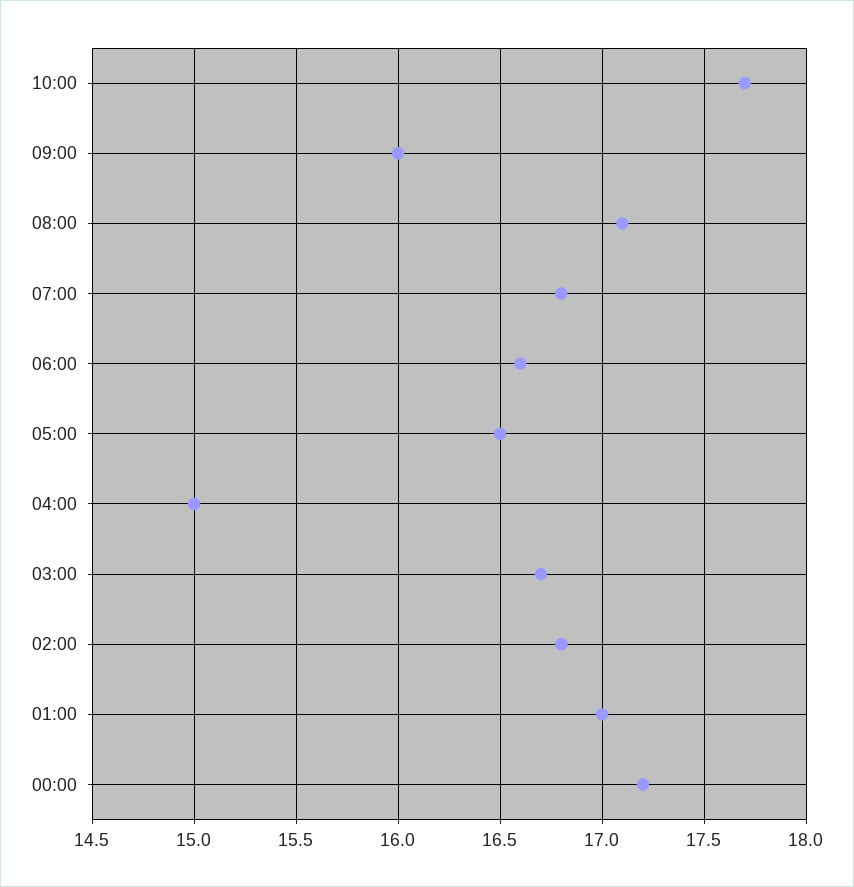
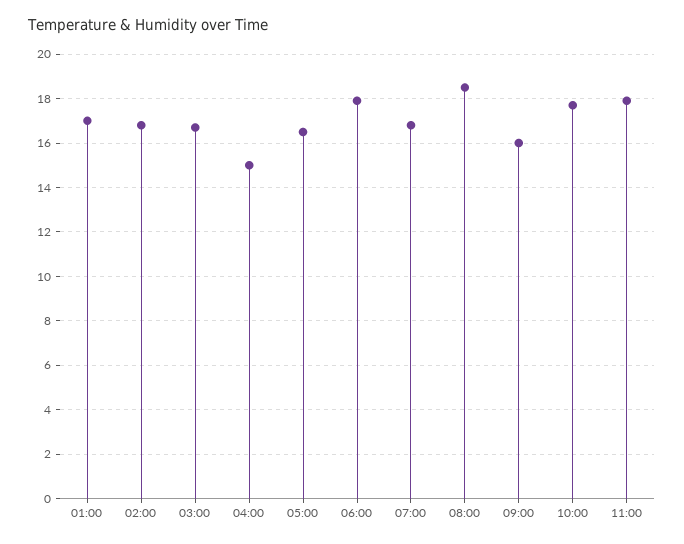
08:00: 17.1 -> 18.5
06:00: 16.6 -> 18
00:00: 17.2 -> none
11:00: none -> 18

